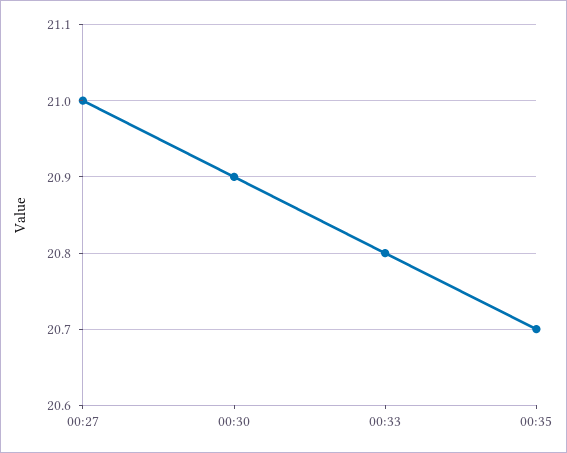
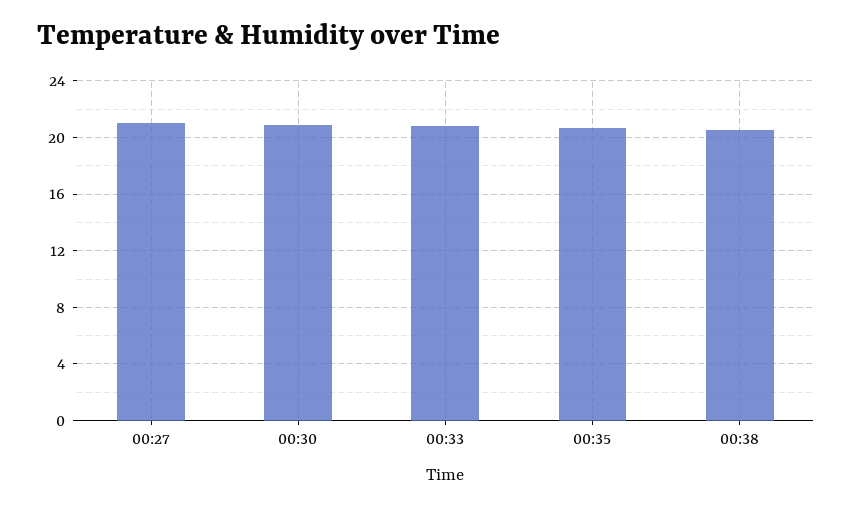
00:38: none -> 20.5

